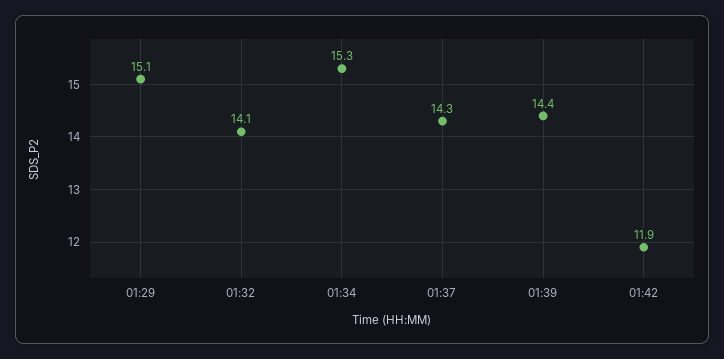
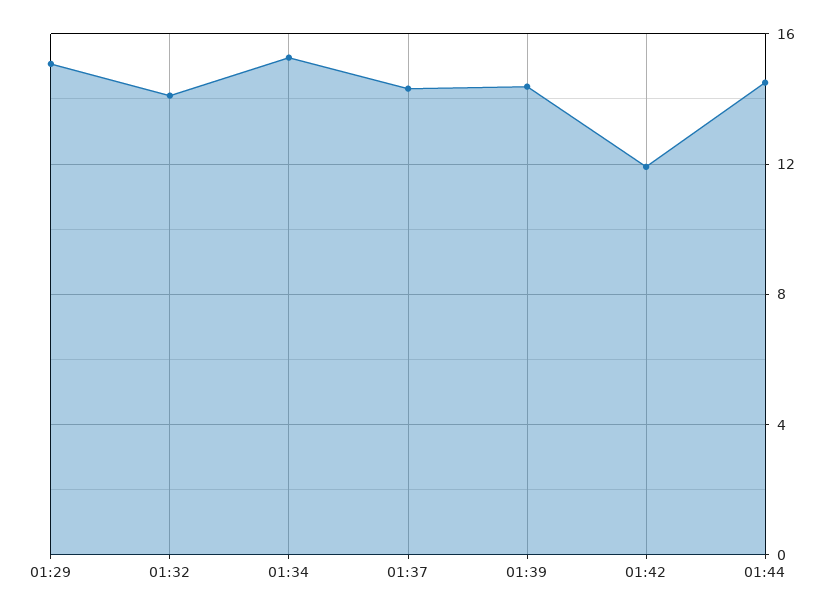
01:44: none -> 14.5

